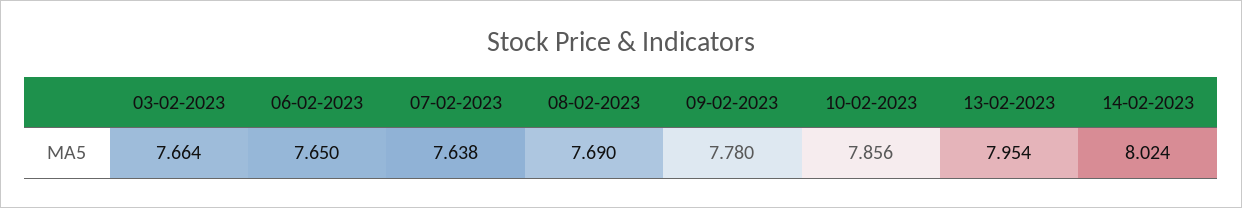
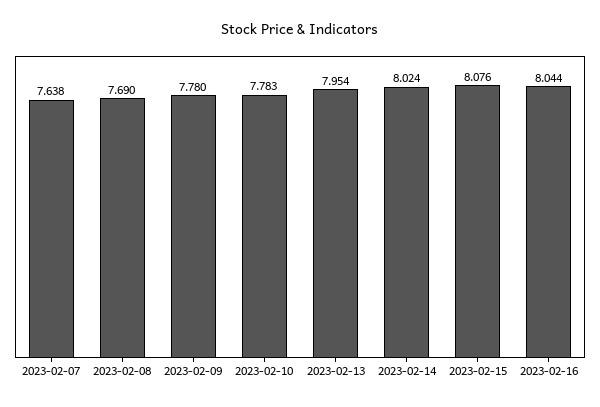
03-02-2023: 7.664 -> none
06-02-2023: 7.65 -> none
10-02-2023: 7.856 -> 7.783
2023-02-15: none -> 8.076
2023-02-16: none -> 8.044

